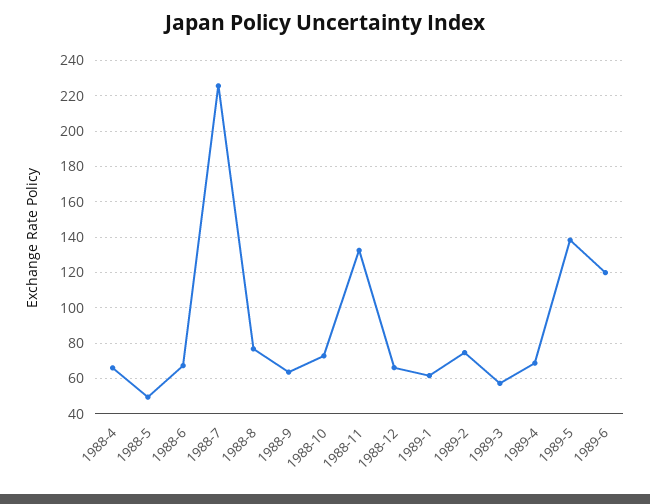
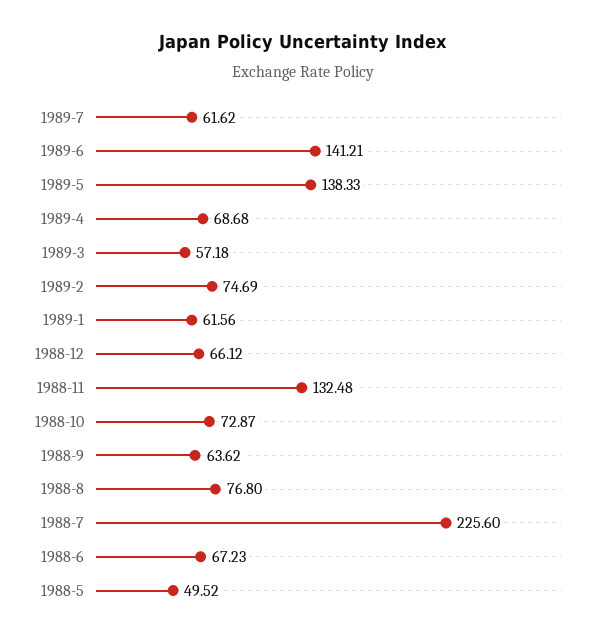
1988-4: 65 -> none
1989-6: 120 -> 141.21
1989-7: none -> 61.62

